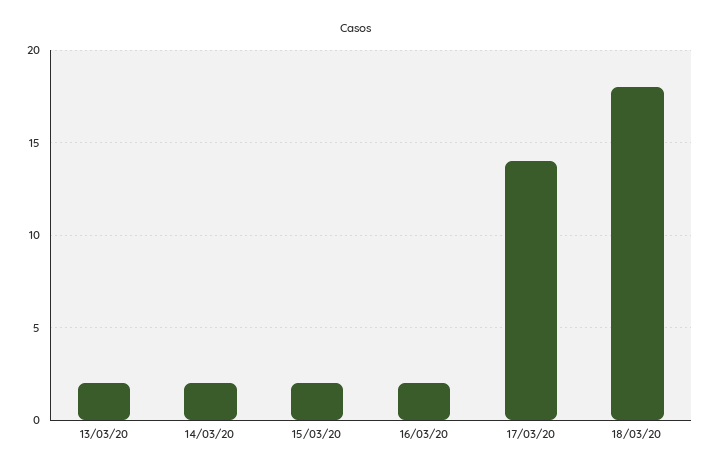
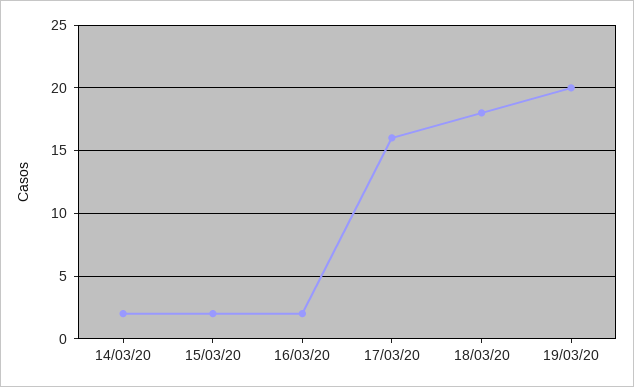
13/03/20: 2 -> none
17/03/20: 14 -> 16
19/03/20: none -> 20

